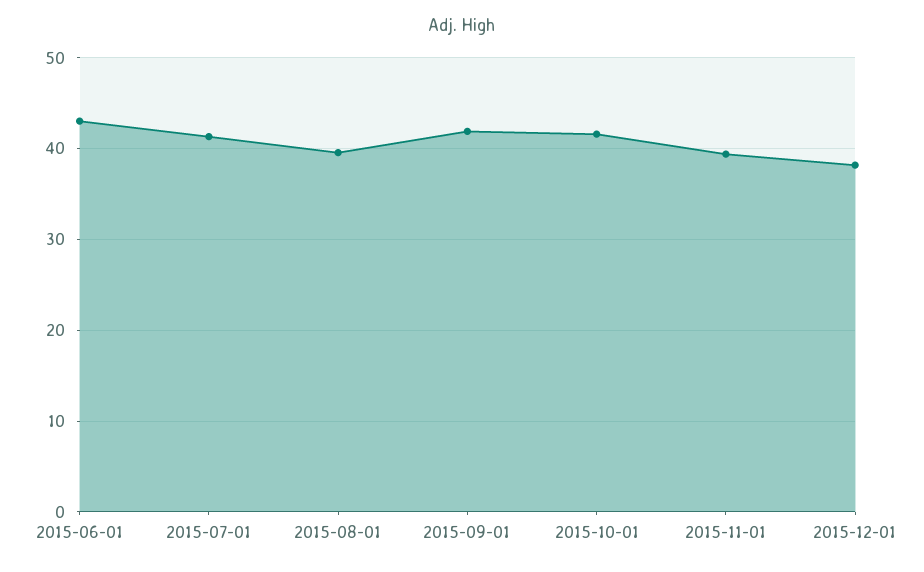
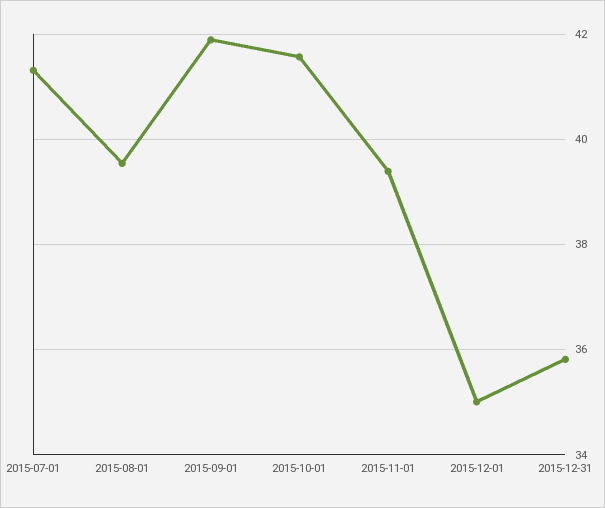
2015-06-01: 43 -> none
2015-12-01: 38 -> 35
2015-12-31: none -> 35.8

